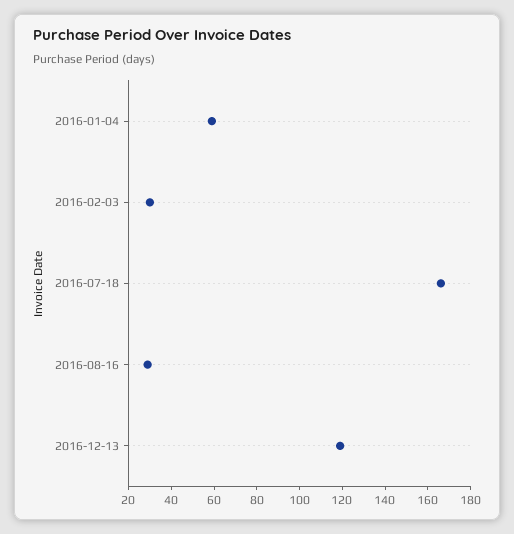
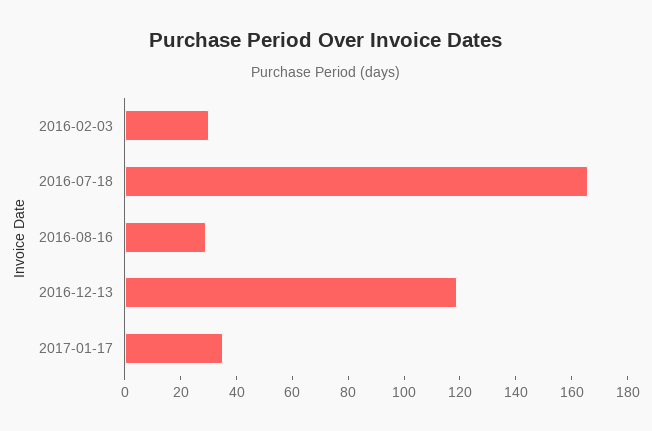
2016-01-04: 60 -> none
2017-01-17: none -> 35

